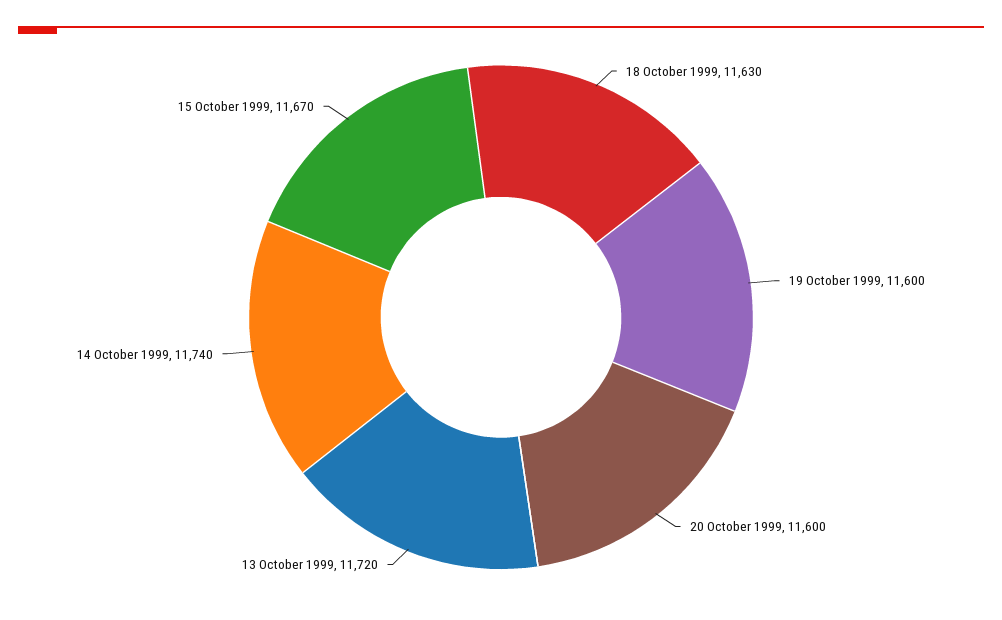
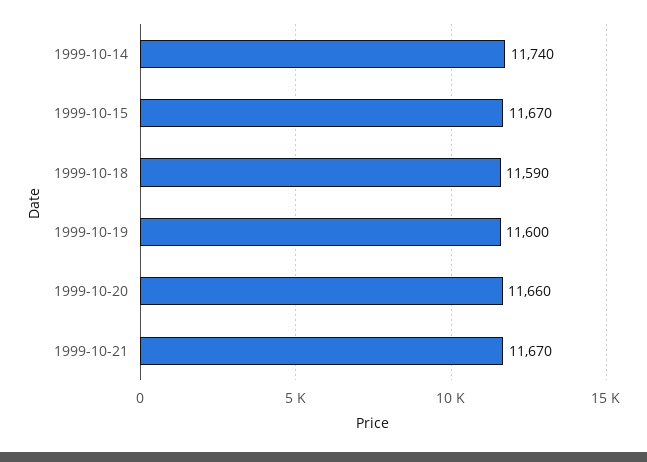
18 October 1999: 11630 -> 11590
20 October 1999: 11600 -> 11660
13 October 1999: 11720 -> none
1999-10-21: none -> 11670

